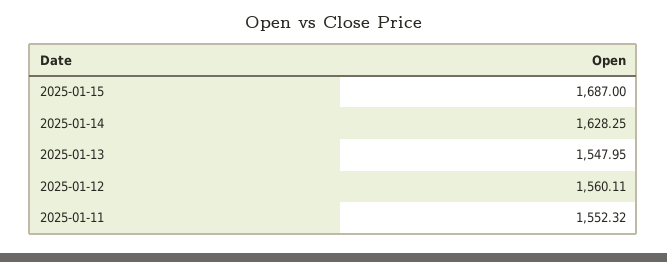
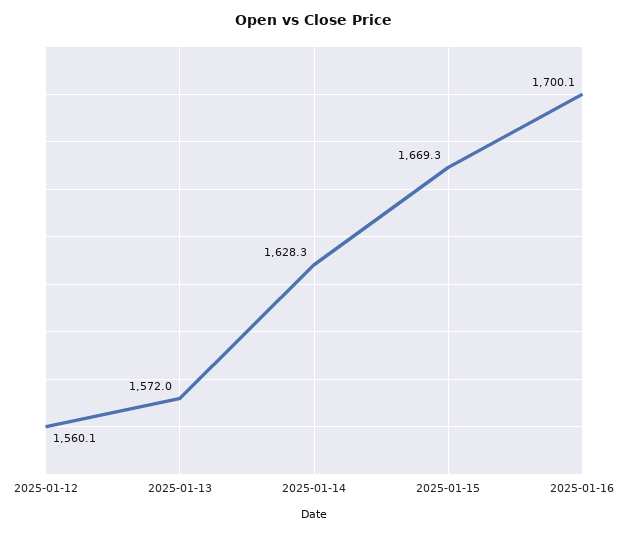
2025-01-15: 1687 -> 1669.3
2025-01-13: 1547.95 -> 1572
2025-01-11: 1552.32 -> none
2025-01-16: none -> 1700.1

